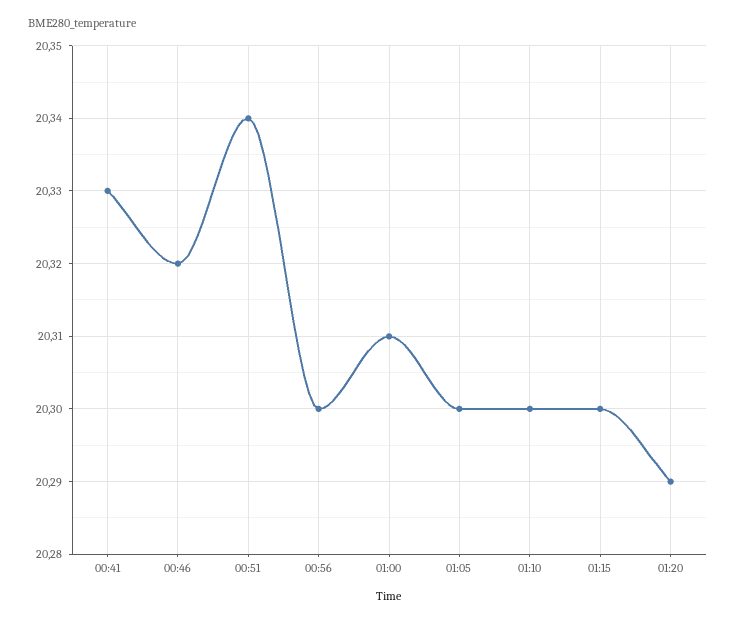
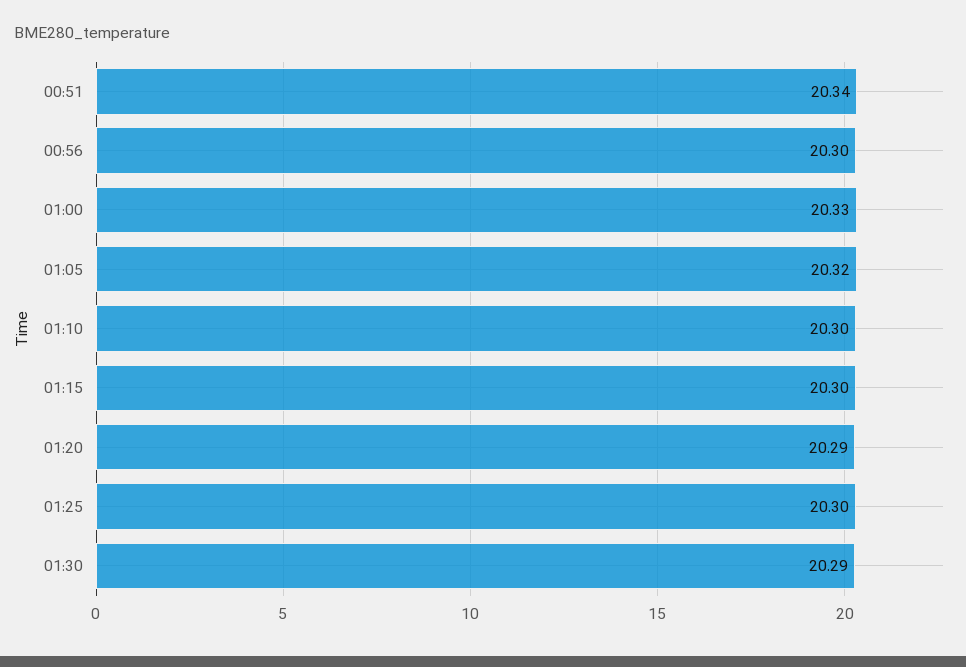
00:41: 20.33 -> none
00:46: 20.32 -> none
01:00: 20.31 -> 20.33
01:05: 20.3 -> 20.32
01:25: none -> 20.3
01:30: none -> 20.29

